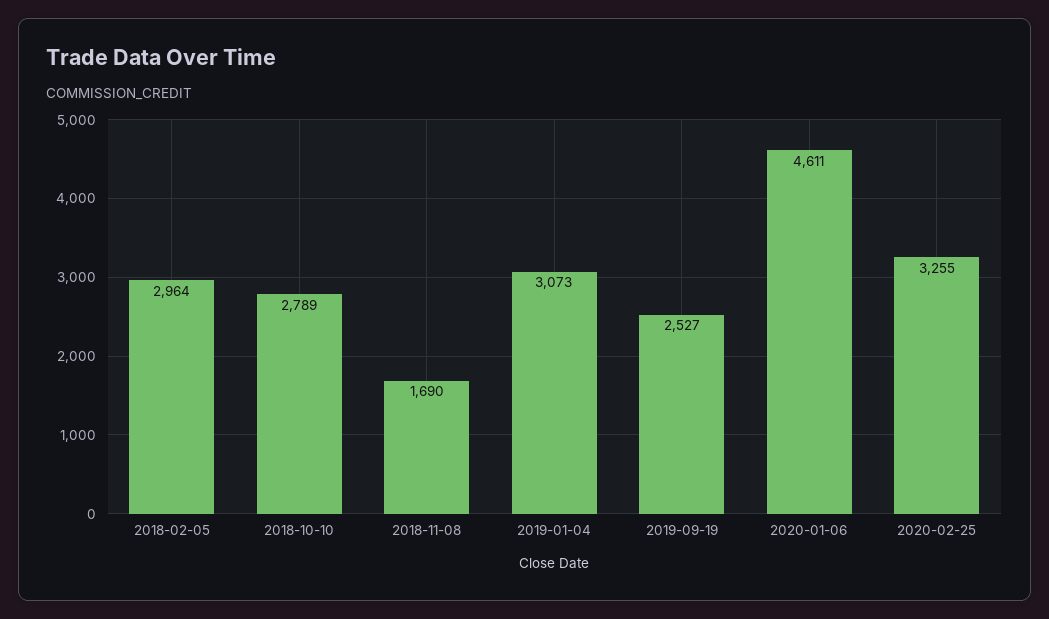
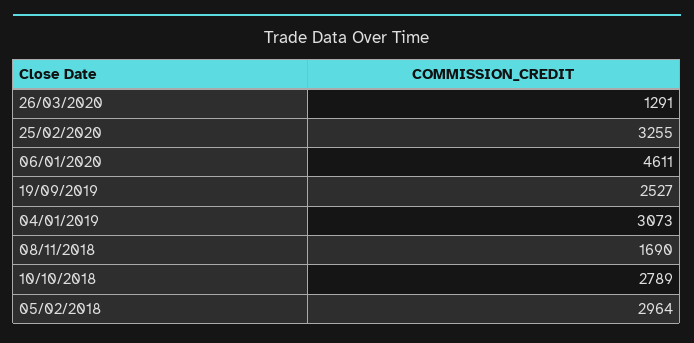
26/03/2020: none -> 1291

